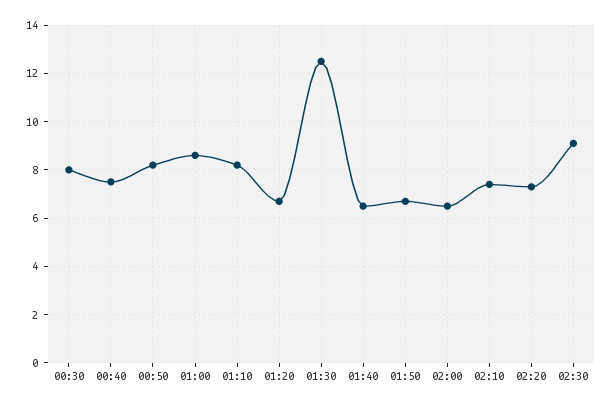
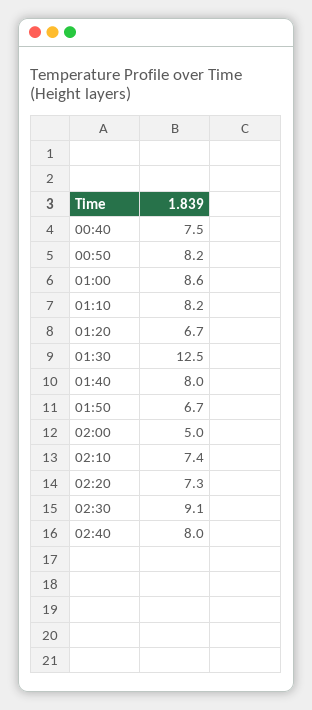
00:30: 8 -> none
01:40: 6.5 -> 8
02:00: 6.5 -> 5
02:40: none -> 8

